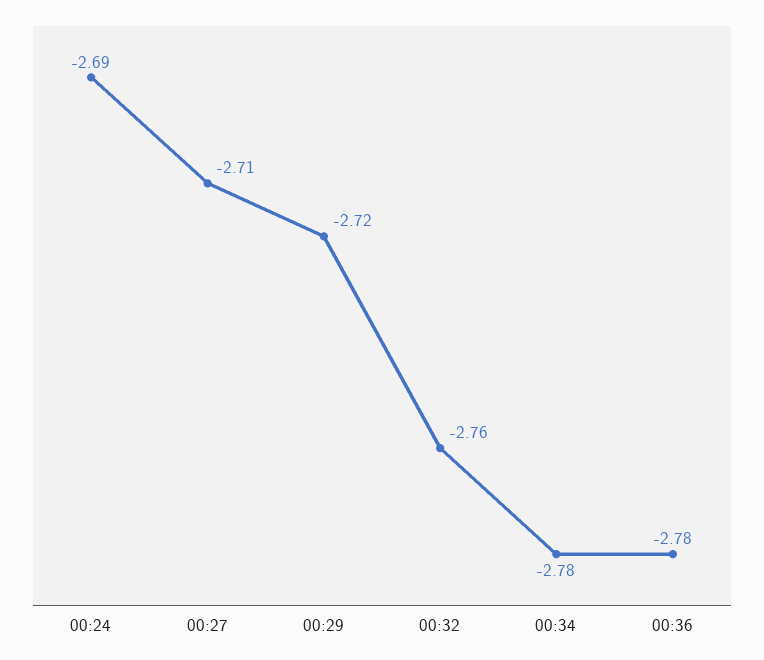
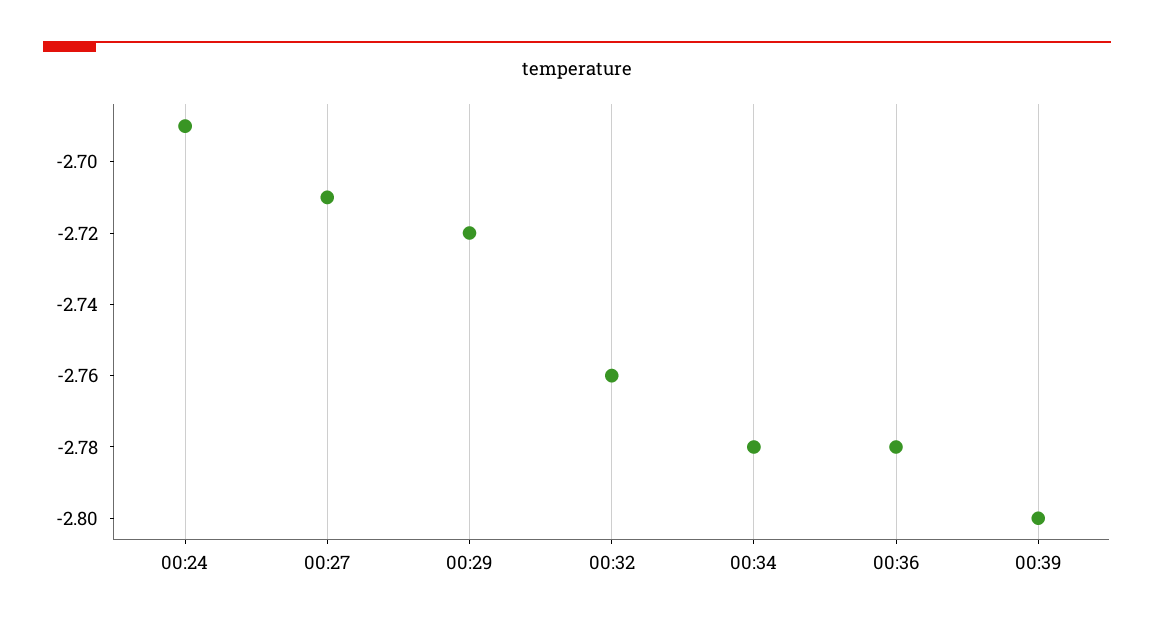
00:39: none -> -2.8

